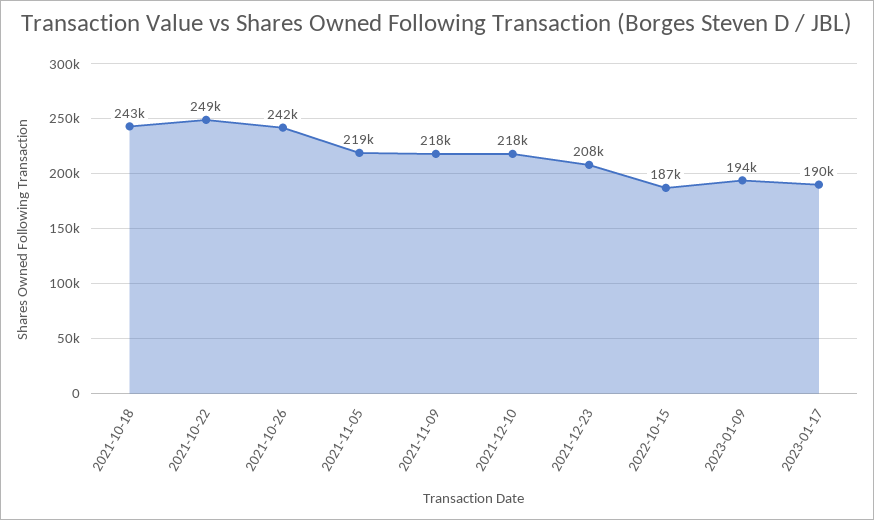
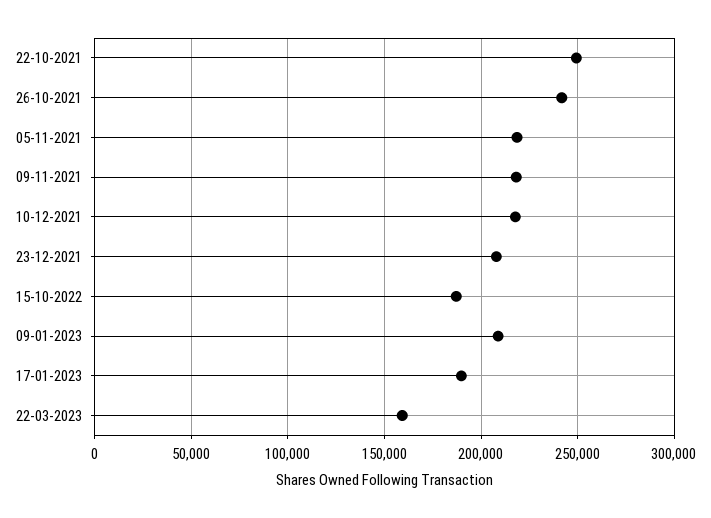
2021-10-18: 243000 -> none
2023-01-09: 194000 -> 210000
22-03-2023: none -> 160000

